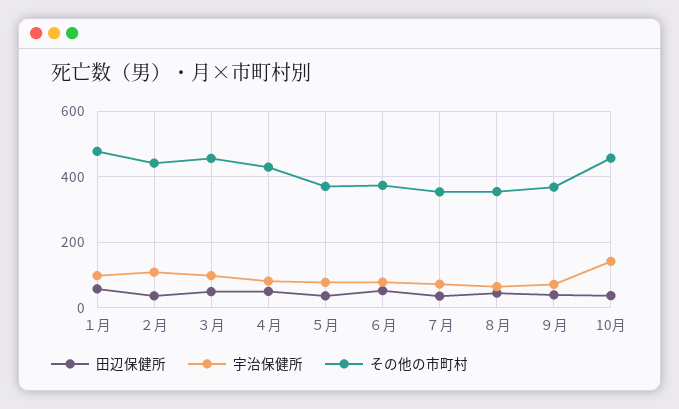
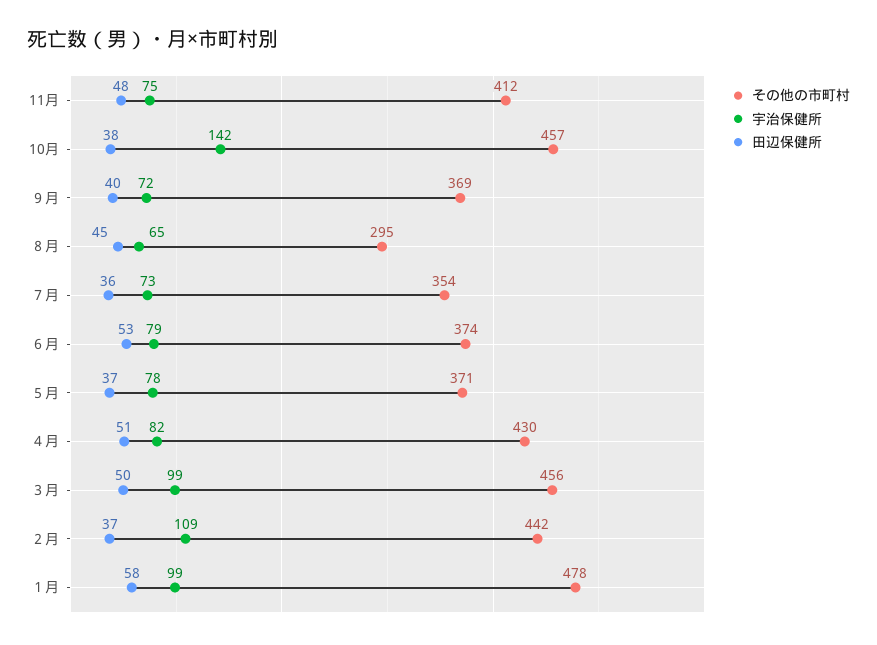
その他の市町村, ８月: 360 -> 295
その他の市町村, 11月: none -> 412
宇治保健所, 11月: none -> 75
田辺保健所, 11月: none -> 48

